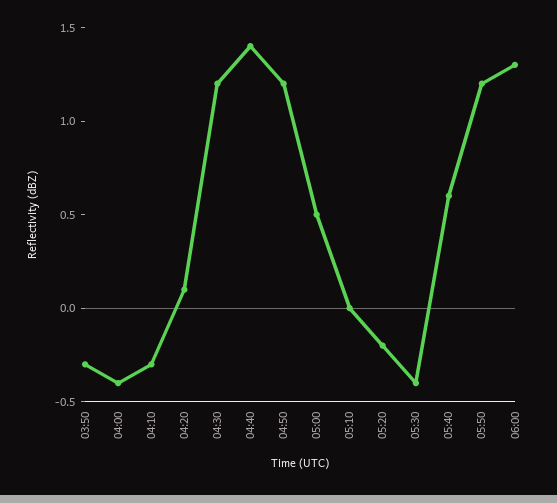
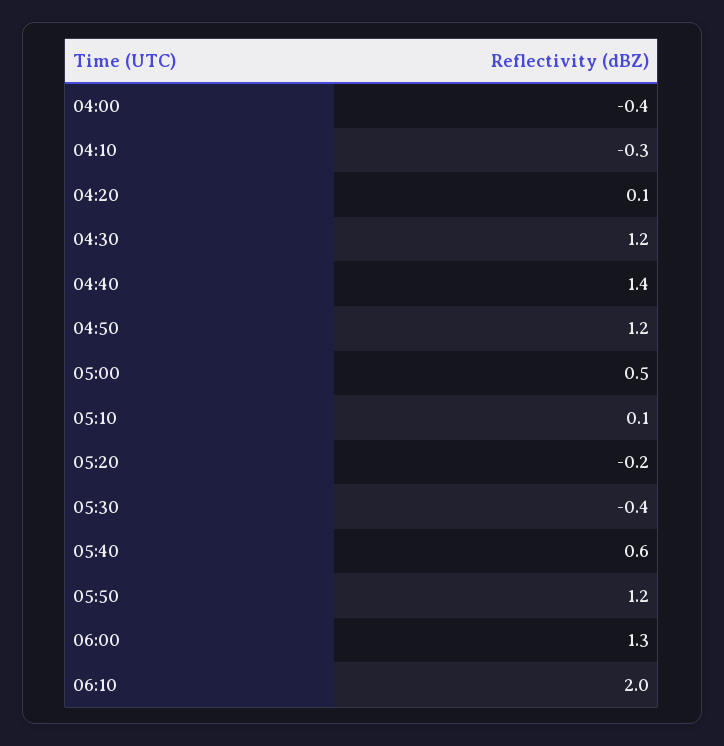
03:50: -0.3 -> none
05:10: 0 -> 0.1
06:10: none -> 2

